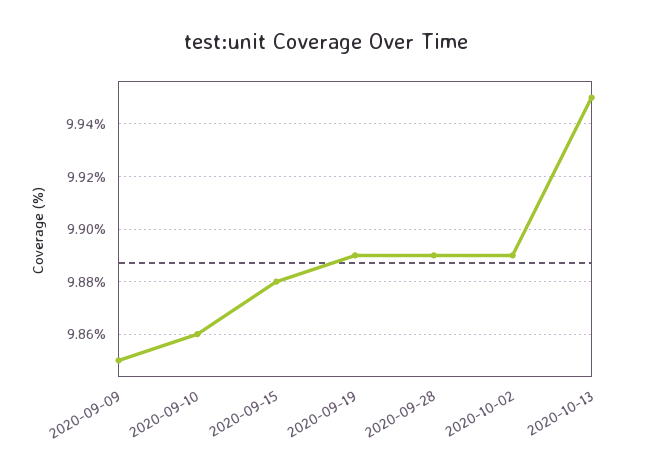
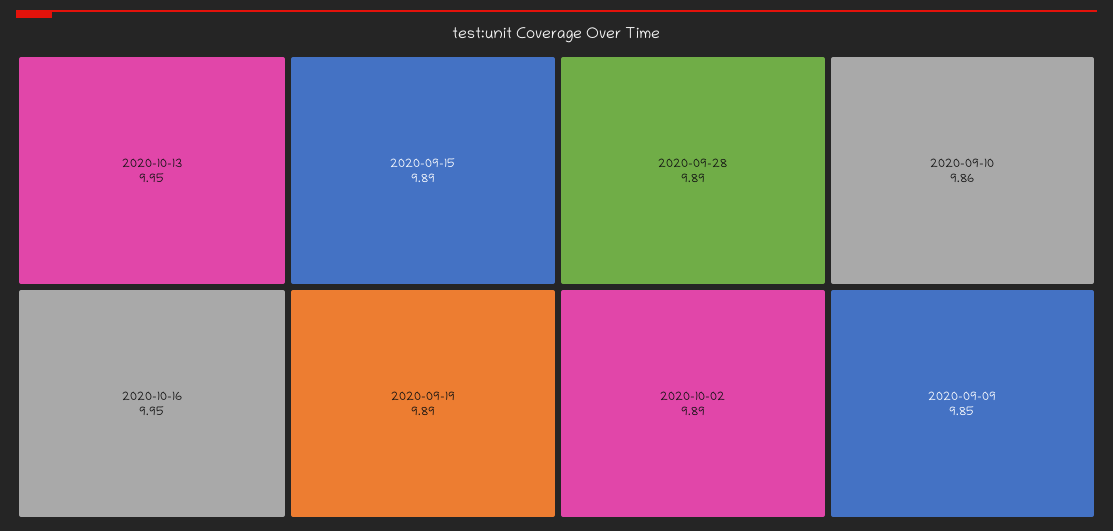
2020-09-15: 9.88 -> 9.89
2020-10-16: none -> 9.95

